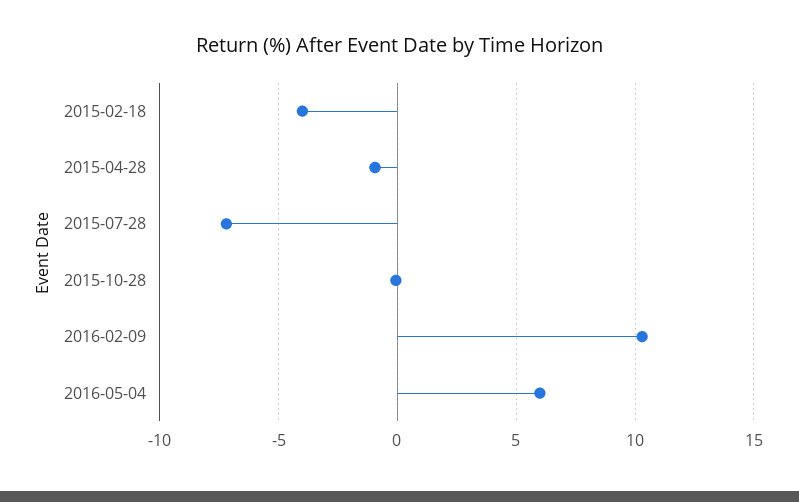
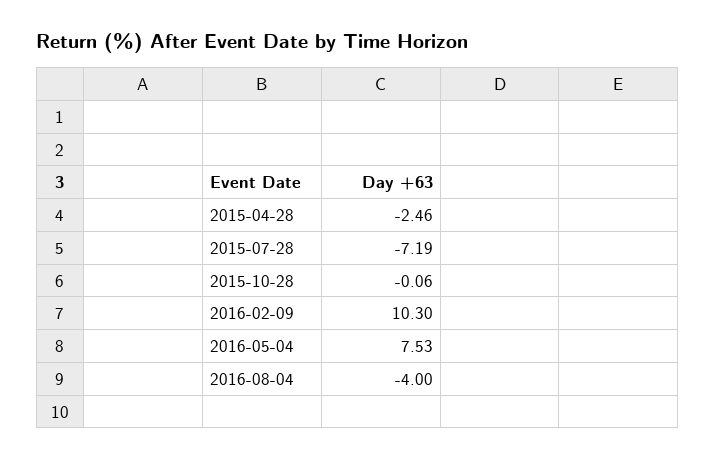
2015-02-18: -4 -> none
2015-04-28: -1 -> -2.46
2016-05-04: 6 -> 7.53
2016-08-04: none -> -4

